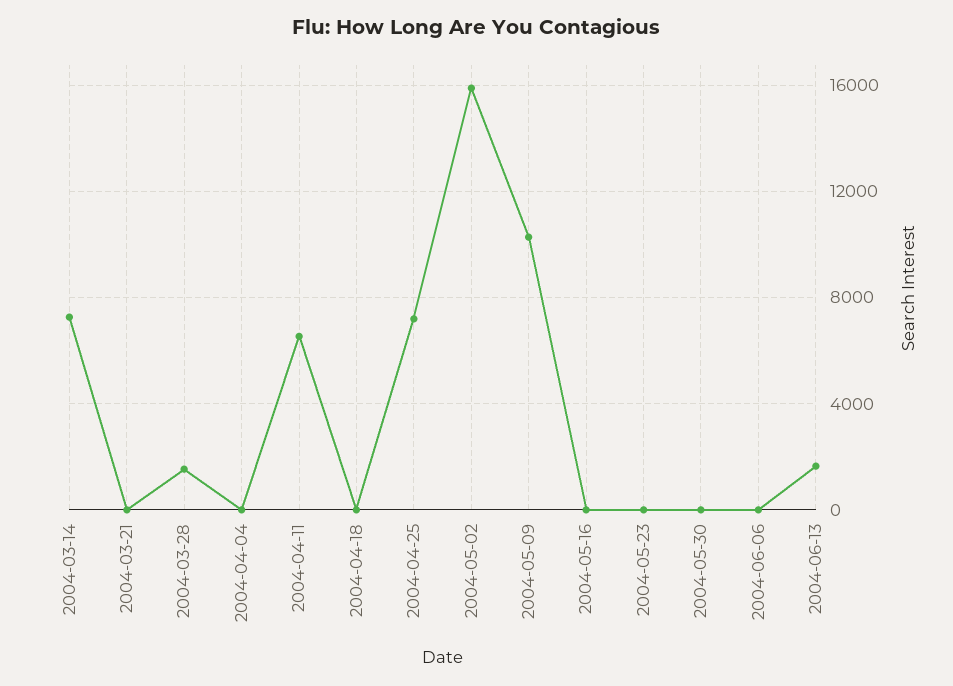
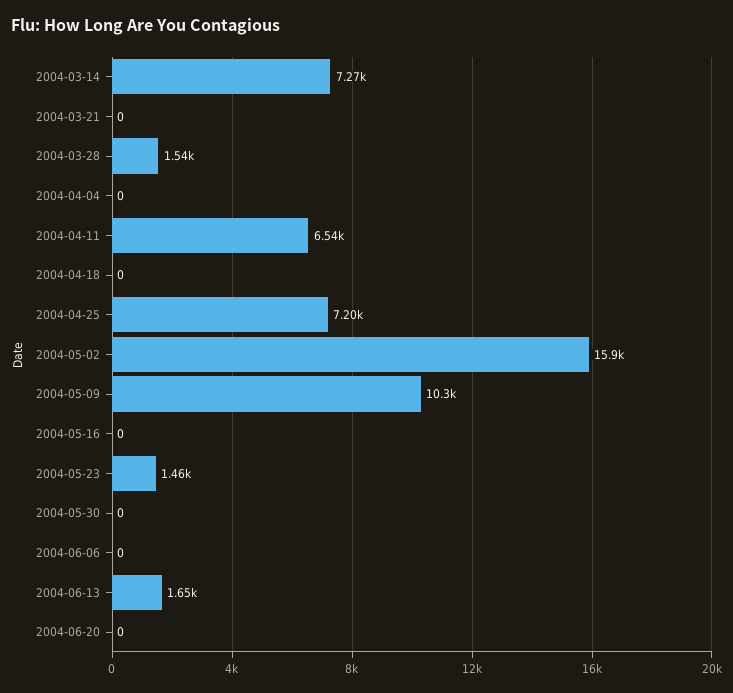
2004-05-23: 0 -> 1460
2004-06-20: none -> 0

